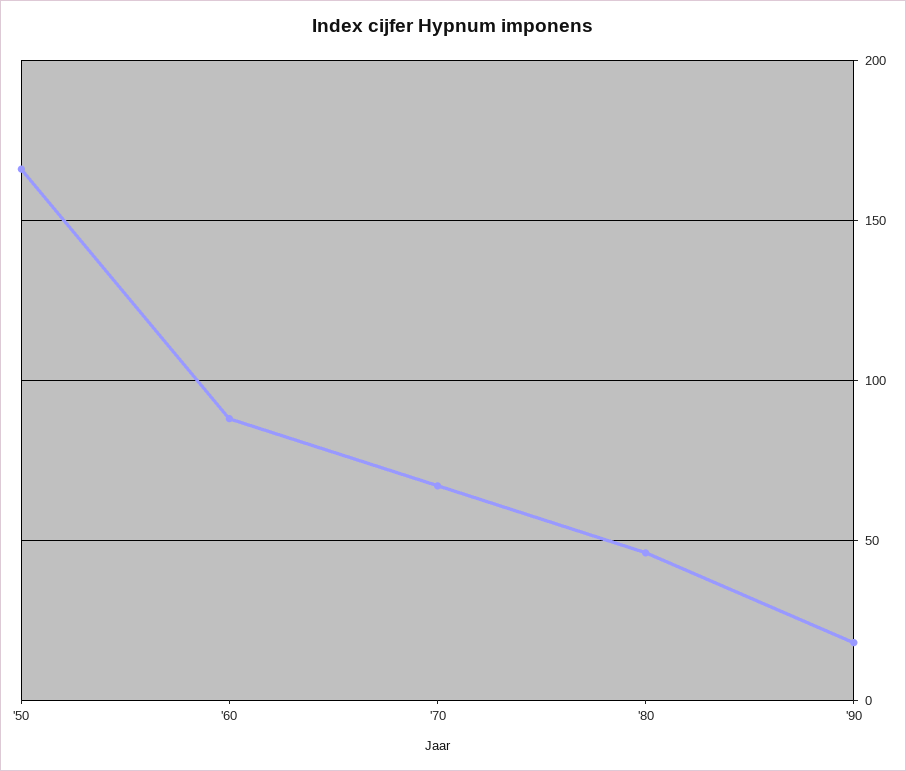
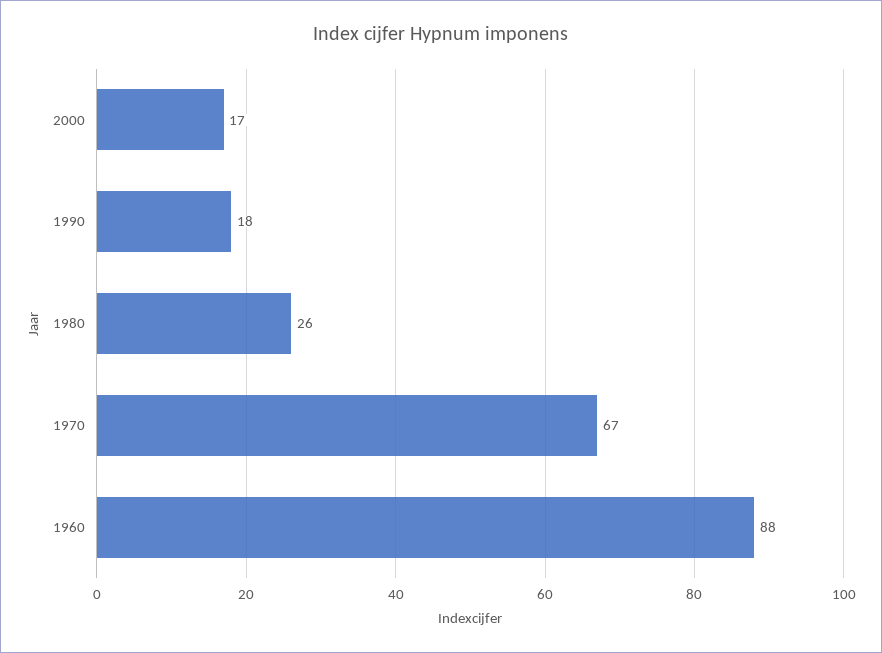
'50: 165 -> none
'80: 45 -> 26
2000: none -> 17

